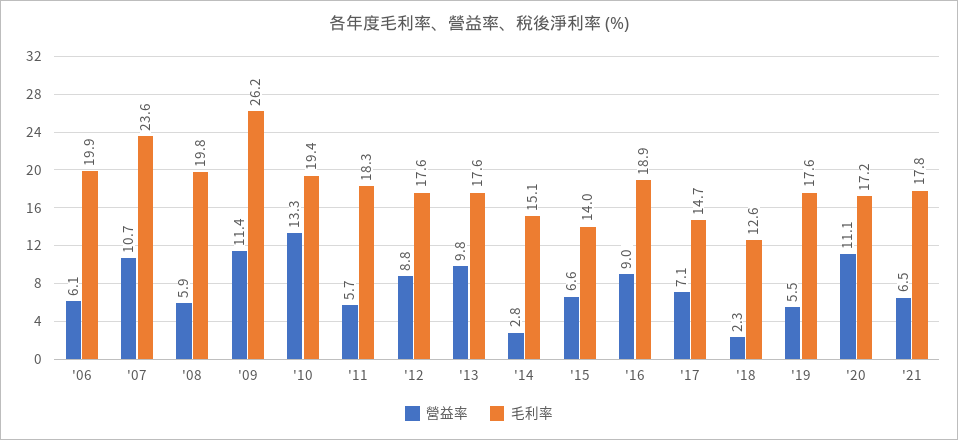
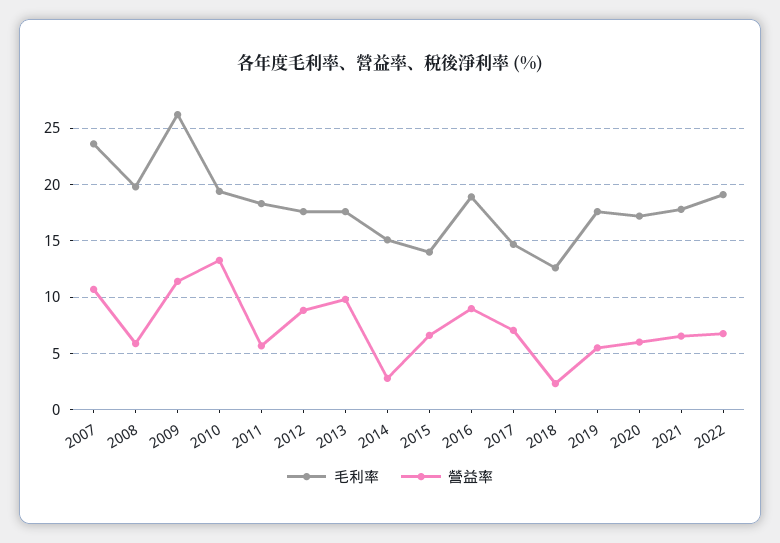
營益率, '06: 6.1 -> none
毛利率, '06: 19.9 -> none
營益率, '20: 11.1 -> 6
毛利率, 2022: none -> 19
營益率, 2022: none -> 7

